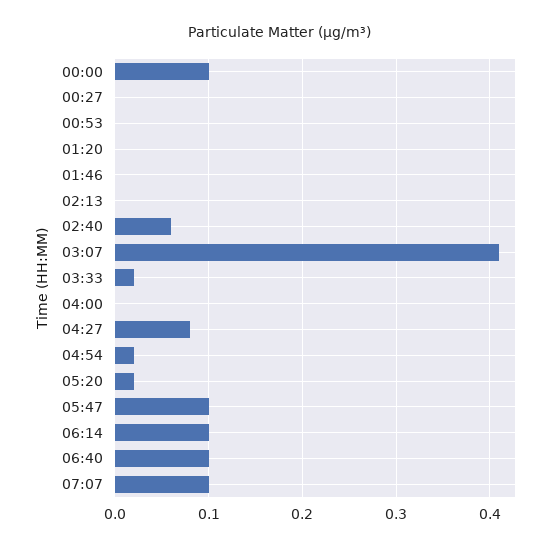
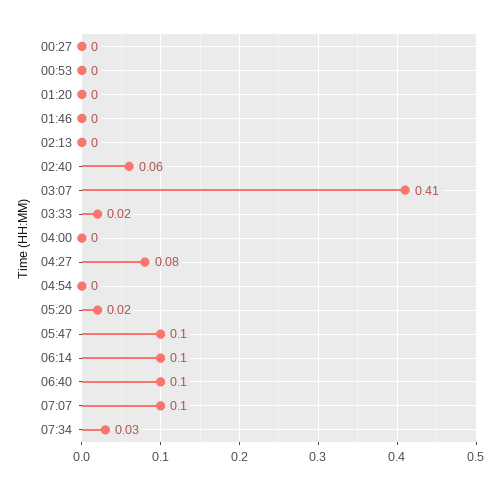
00:00: 0.1 -> none
04:54: 0.02 -> 0
07:34: none -> 0.03

